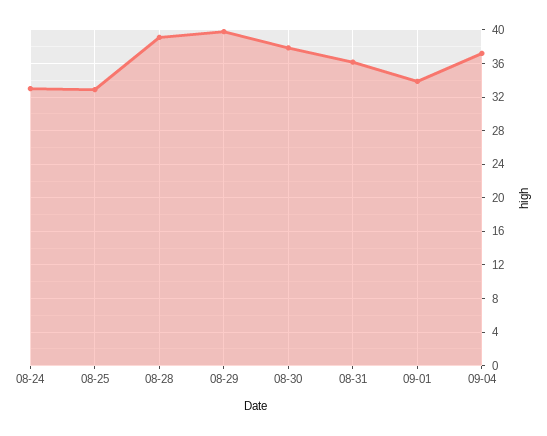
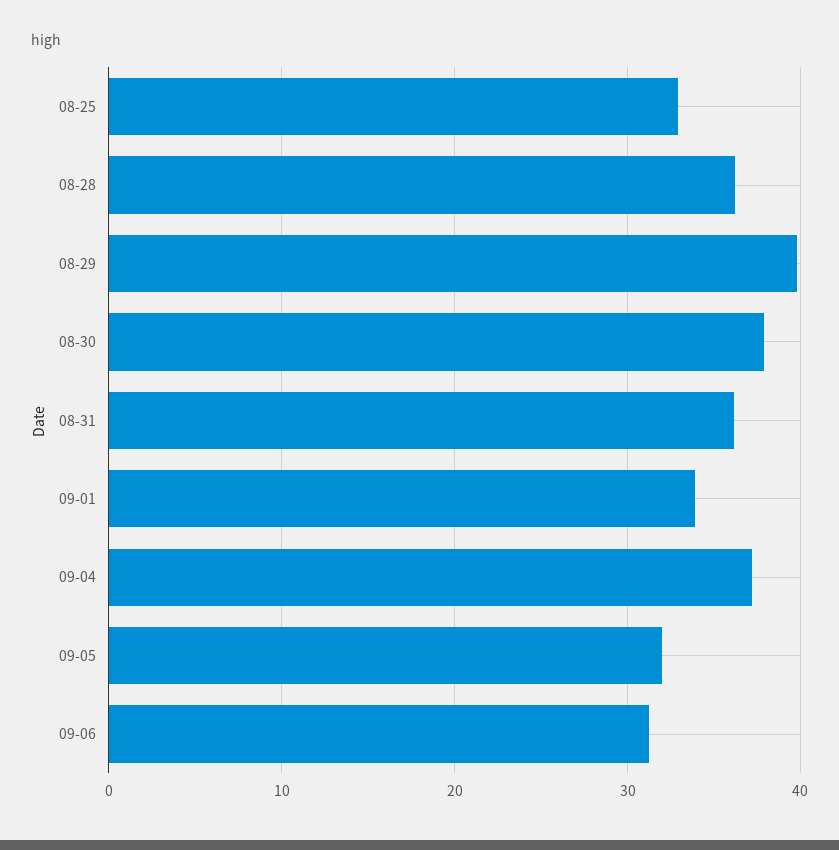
08-24: 33 -> none
08-28: 39 -> 36
09-05: none -> 32
09-06: none -> 31

